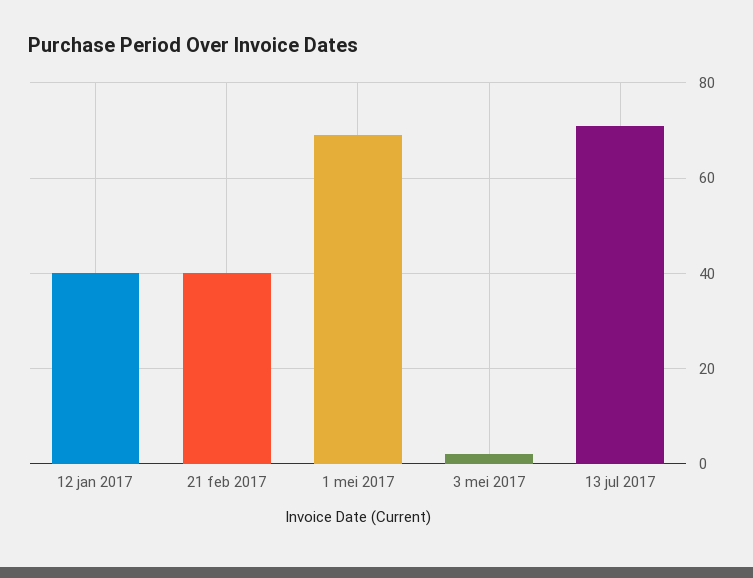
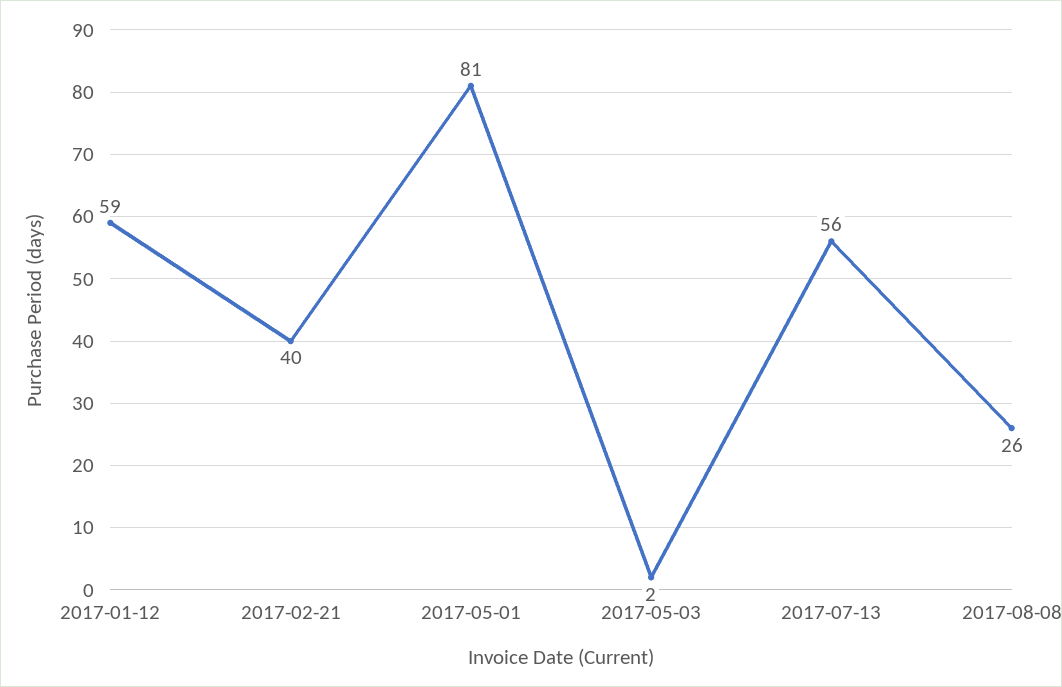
12 jan 2017: 40 -> 59
1 mei 2017: 70 -> 81
13 jul 2017: 70 -> 56
2017-08-08: none -> 26

